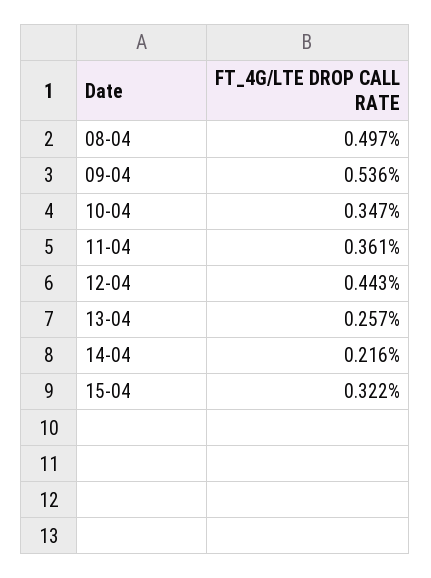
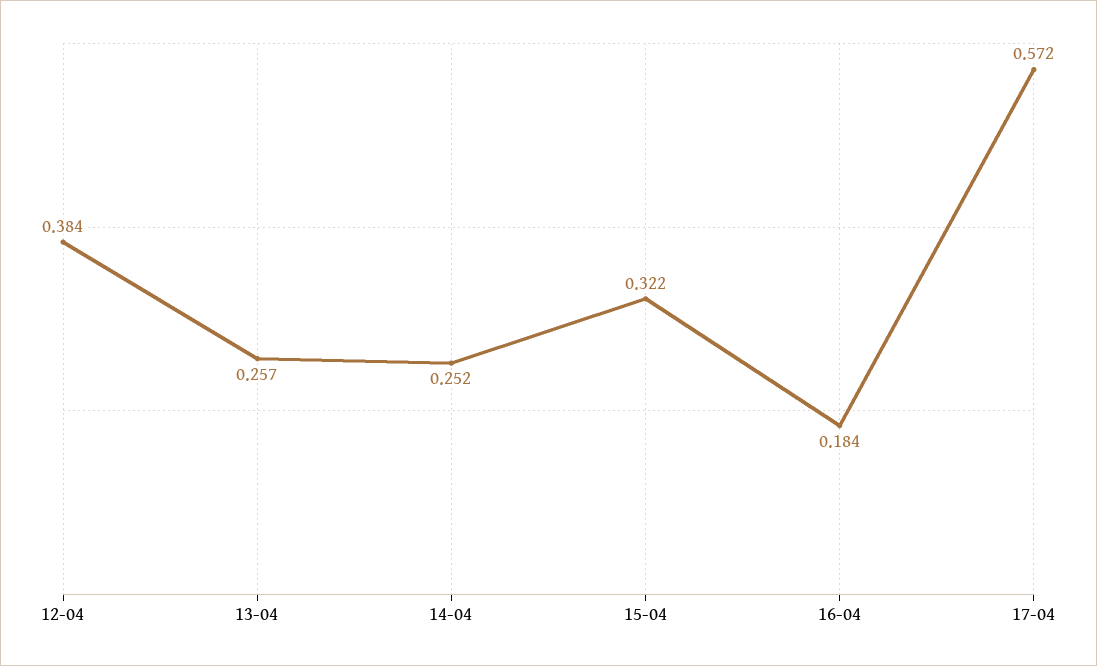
08-04: 0.497 -> none
09-04: 0.536 -> none
10-04: 0.347 -> none
11-04: 0.361 -> none
12-04: 0.443 -> 0.384
14-04: 0.216 -> 0.252
16-04: none -> 0.184
17-04: none -> 0.572

